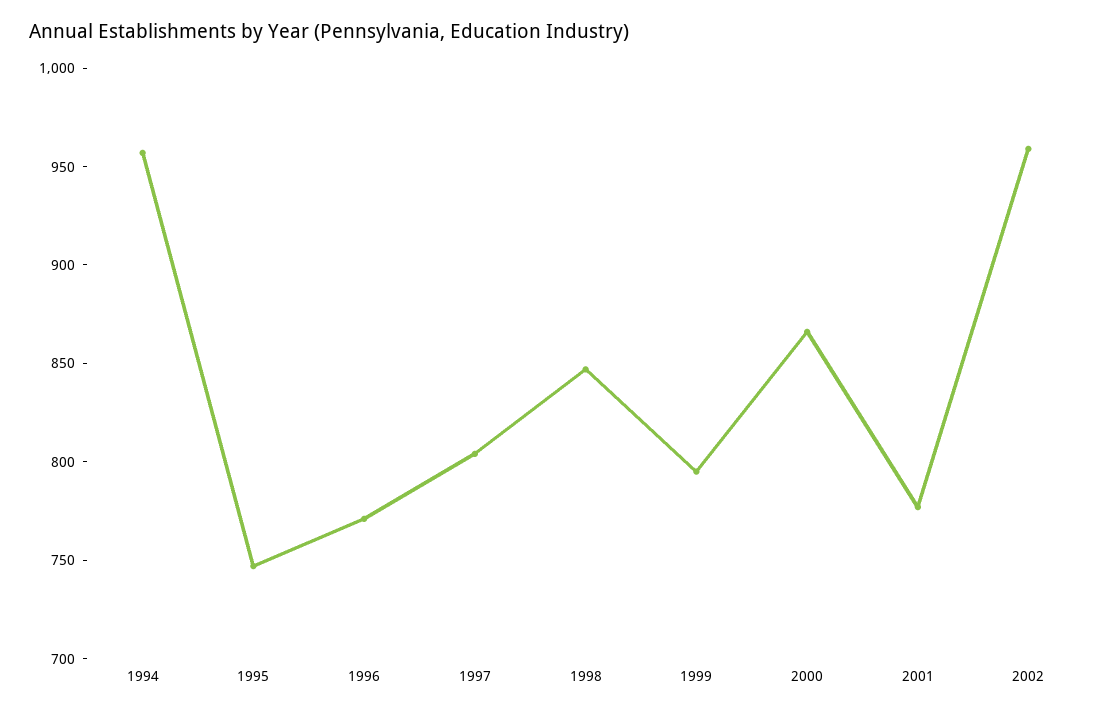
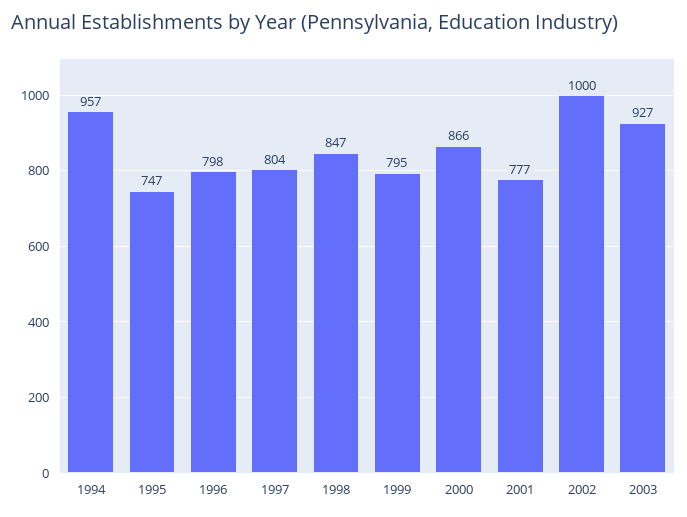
1996: 770 -> 798
2002: 960 -> 1000
2003: none -> 927

